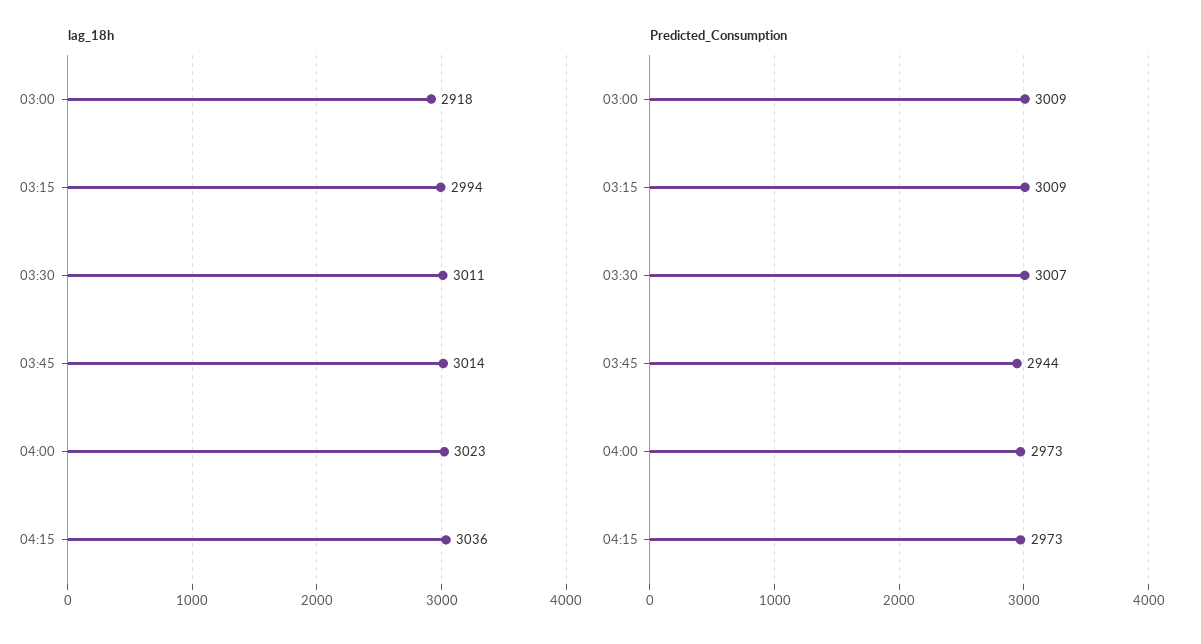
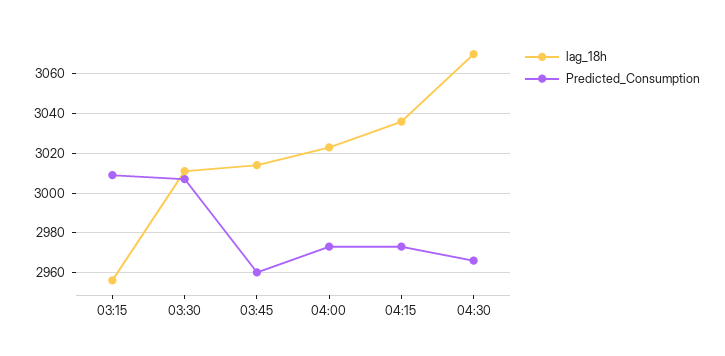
lag_18h, 03:00: 2918 -> none
lag_18h, 03:15: 2994 -> 2955
Predicted_Consumption, 03:00: 3009 -> none
Predicted_Consumption, 03:45: 2944 -> 2960
lag_18h, 04:30: none -> 3070
Predicted_Consumption, 04:30: none -> 2965

